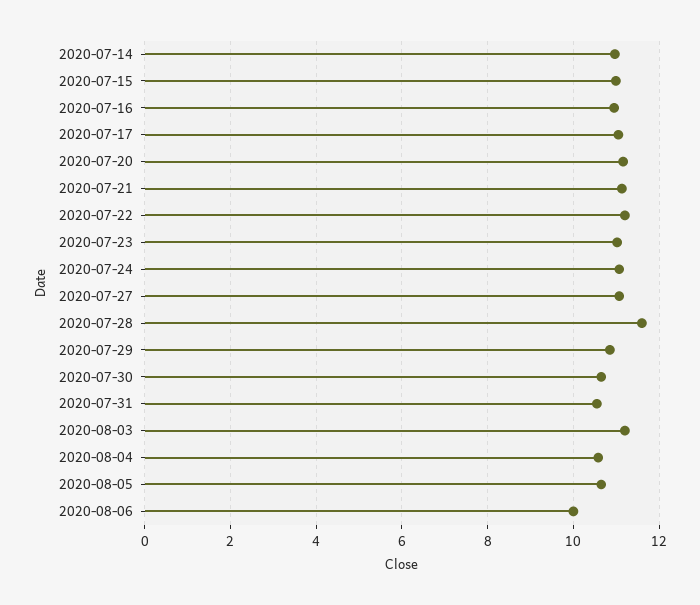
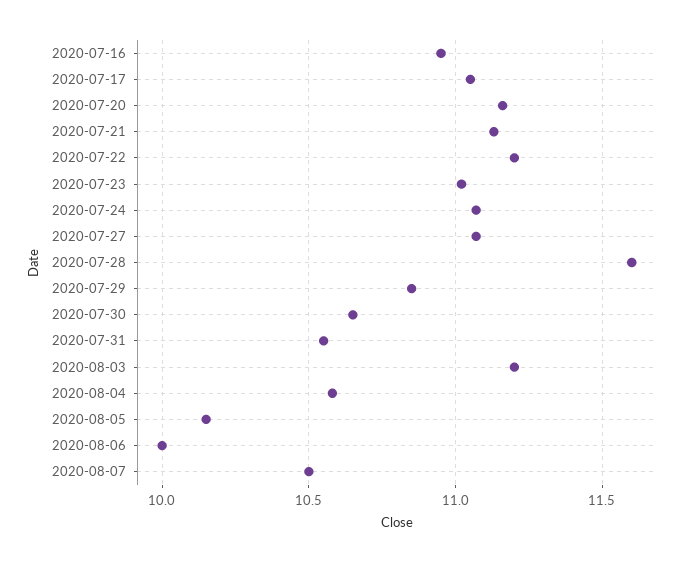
2020-07-14: 11 -> none
2020-07-15: 11 -> none
2020-08-05: 10.6 -> 10.15
2020-08-07: none -> 10.5

